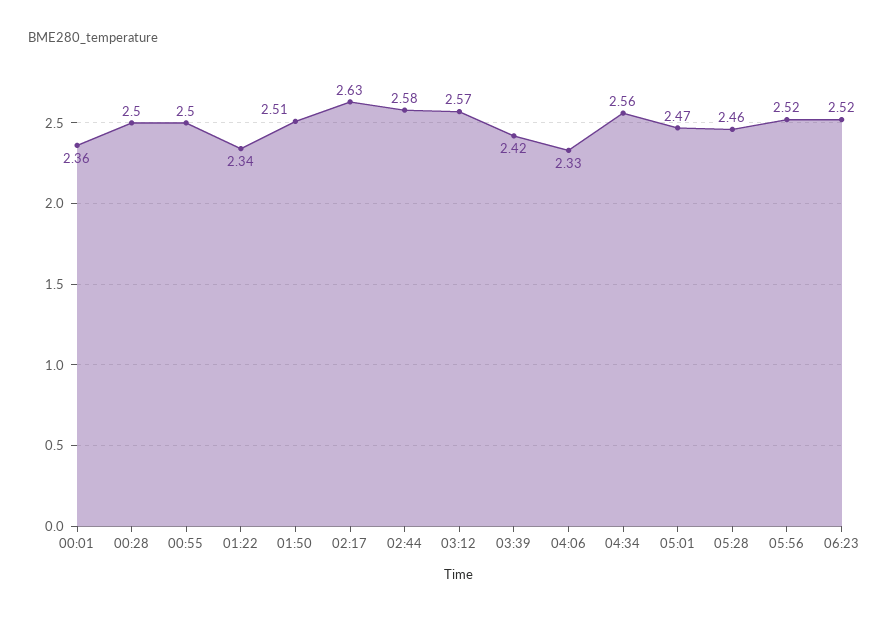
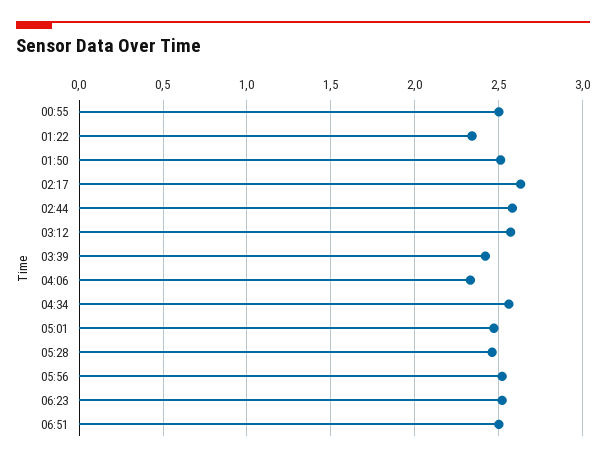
00:01: 2.36 -> none
00:28: 2.5 -> none
06:51: none -> 2.5

